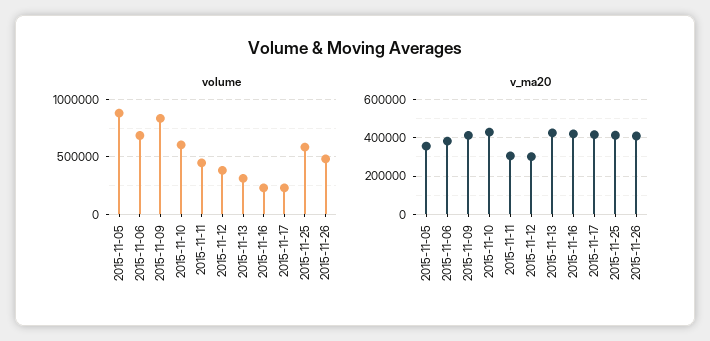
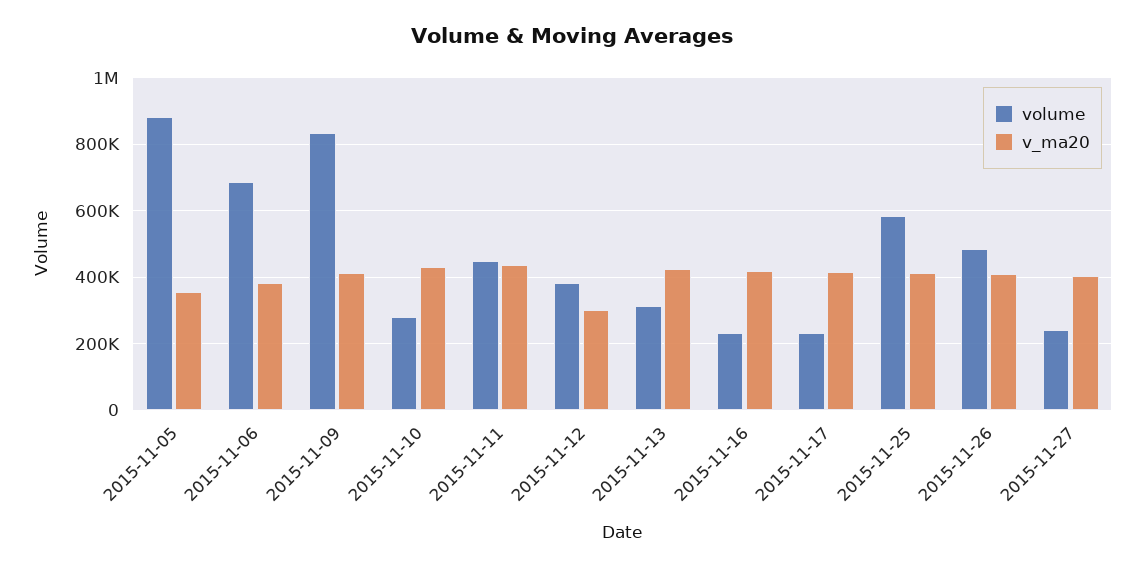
volume, 2015-11-10: 600000 -> 280000
v_ma20, 2015-11-11: 300000 -> 440000
volume, 2015-11-27: none -> 240000
v_ma20, 2015-11-27: none -> 400000

